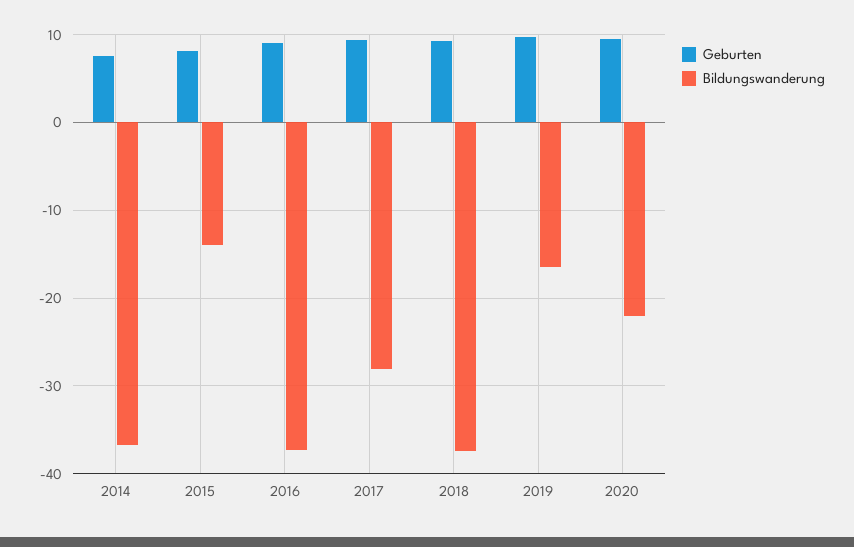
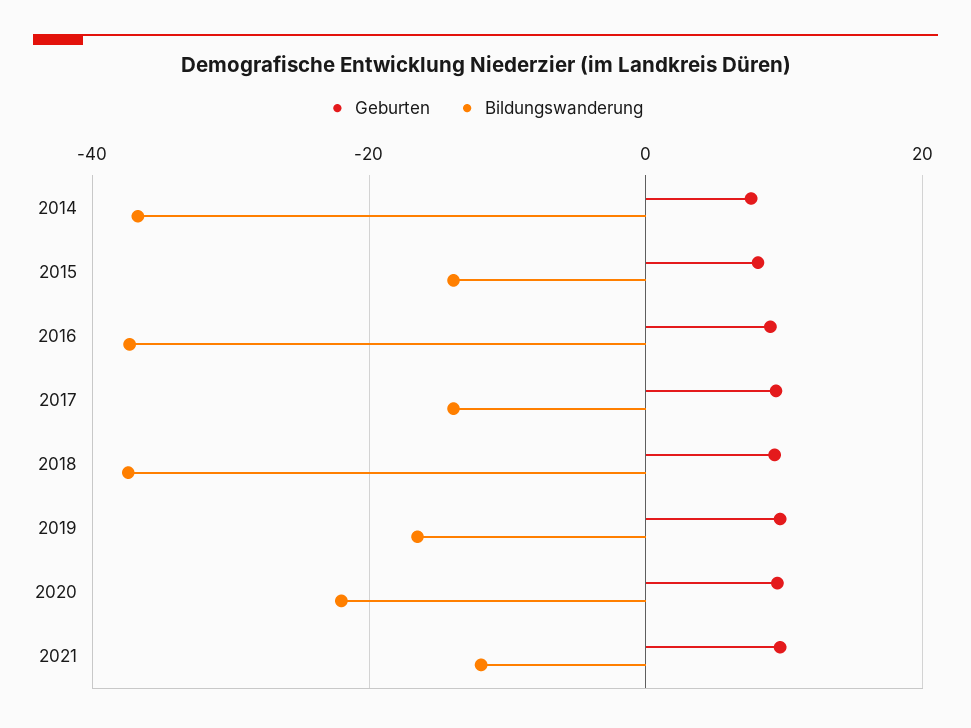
Bildungswanderung, 2017: -28 -> -14
Geburten, 2021: none -> 10
Bildungswanderung, 2021: none -> -12

